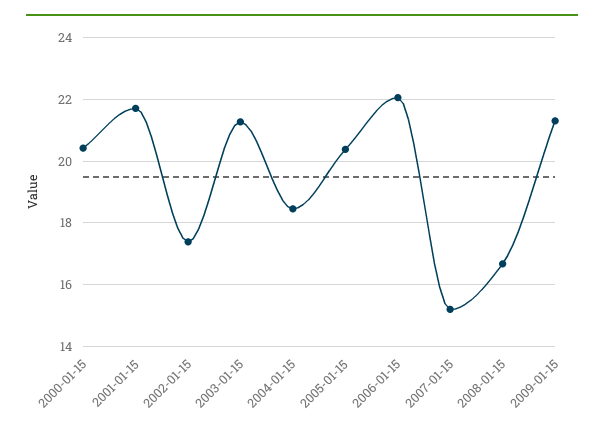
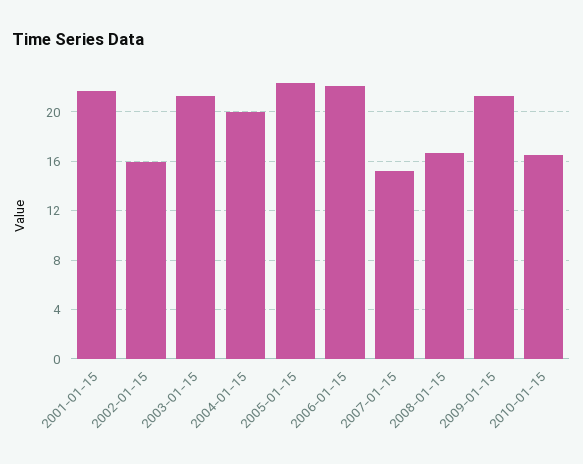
2000-01-15: 20.4 -> none
2002-01-15: 17.4 -> 16
2004-01-15: 18.4 -> 20
2005-01-15: 20.4 -> 22.5
2010-01-15: none -> 16.5

